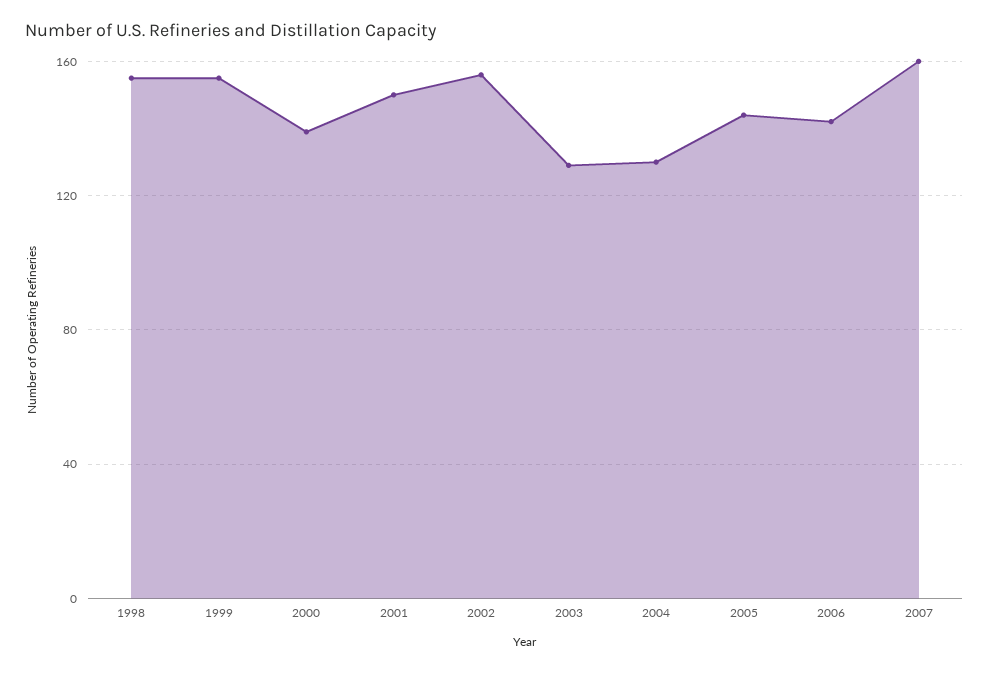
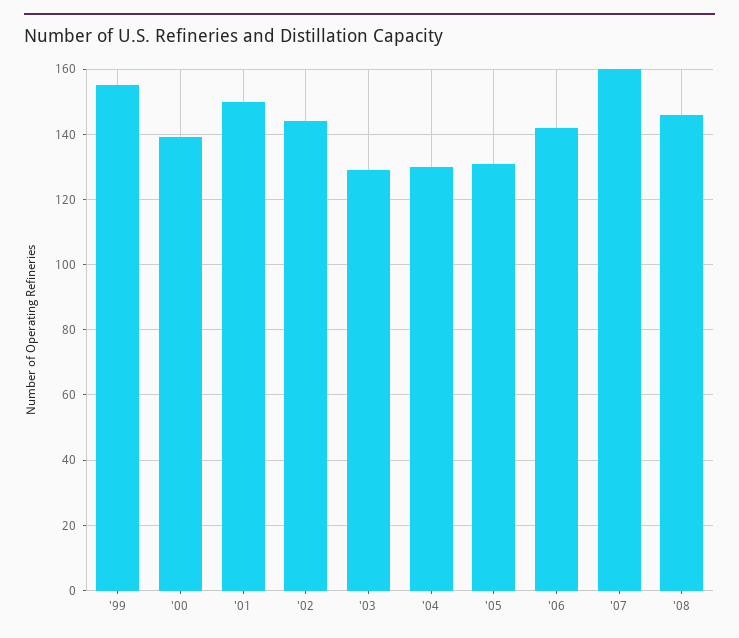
1998: 155 -> none
2002: 155 -> 145
2005: 145 -> 130
'08: none -> 145

